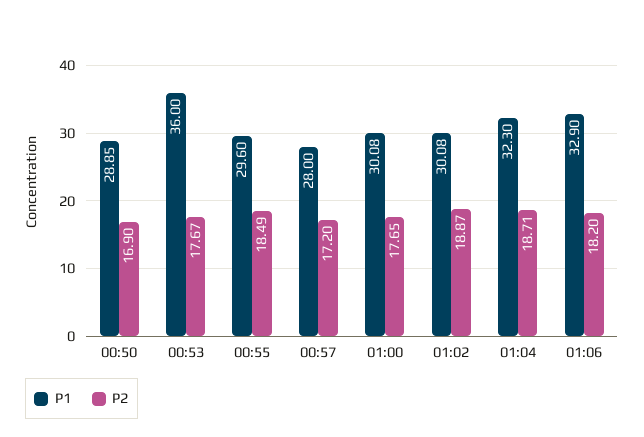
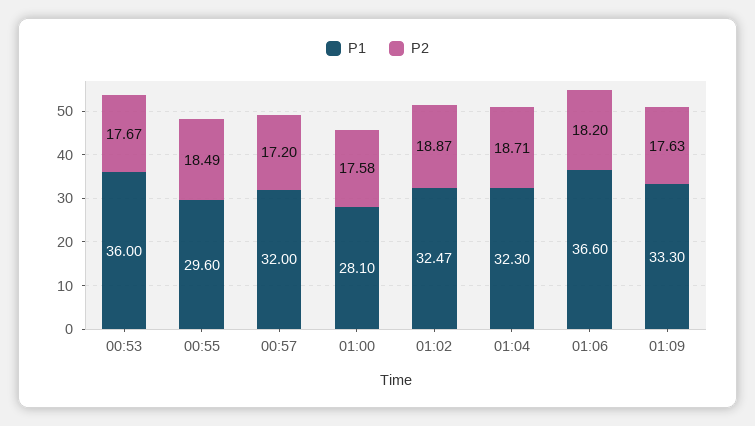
P1, 00:50: 28.85 -> none
P2, 00:50: 16.9 -> none
P1, 00:57: 28 -> 32
P1, 01:00: 30.08 -> 28.1
P2, 01:00: 17.65 -> 17.58
P1, 01:02: 30.08 -> 32.47
P1, 01:06: 32.9 -> 36.6
P1, 01:09: none -> 33.3
P2, 01:09: none -> 17.63

